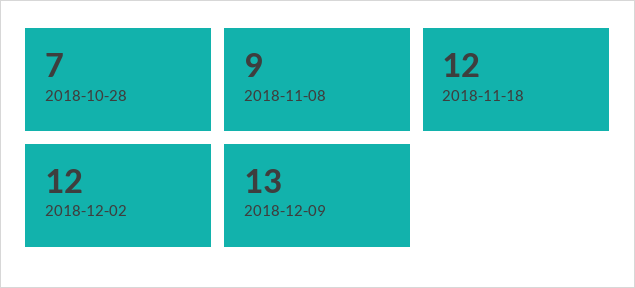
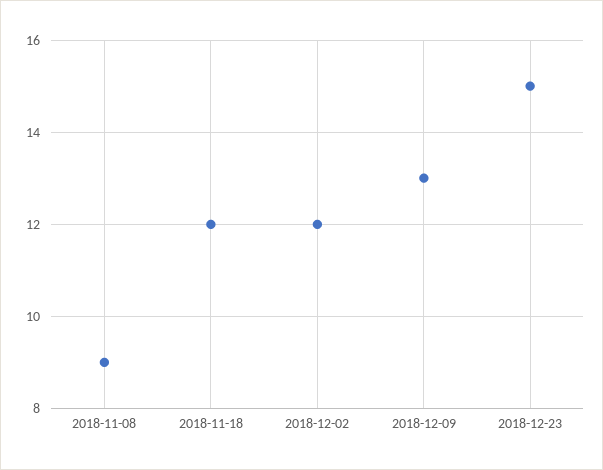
2018-10-28: 7 -> none
2018-12-23: none -> 15

